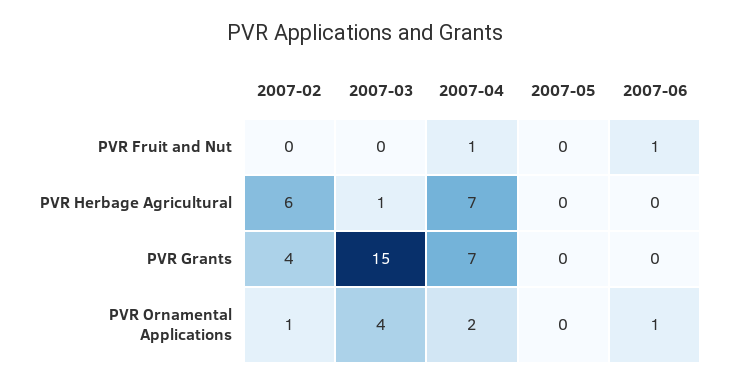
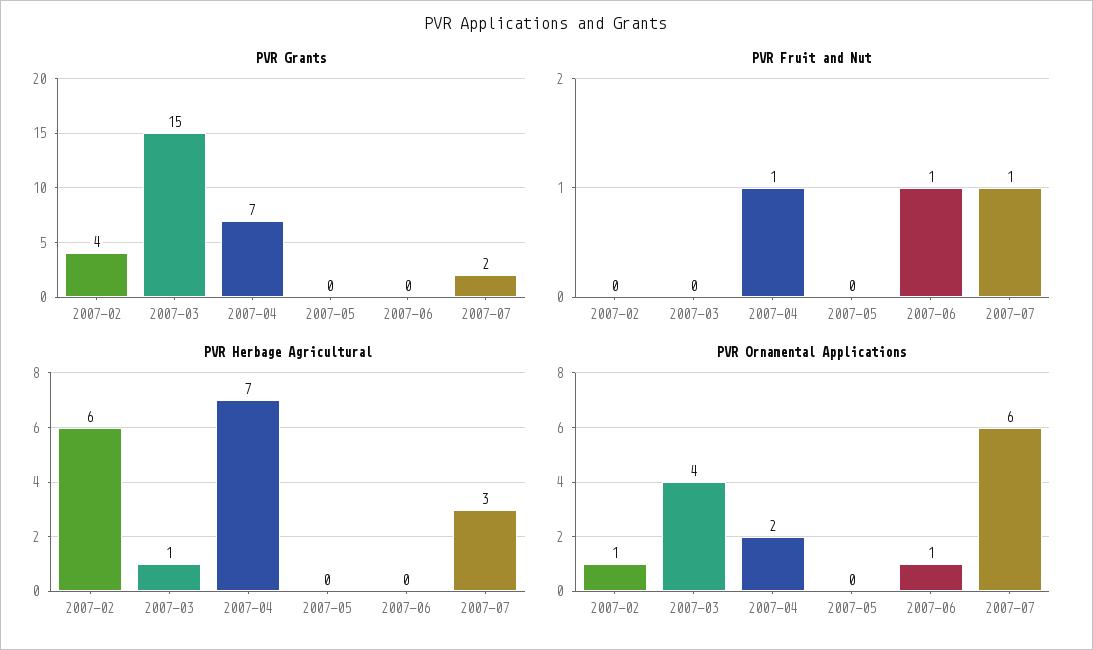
PVR Grants, 2007-07: none -> 2
PVR Fruit and Nut, 2007-07: none -> 1
PVR Herbage Agricultural, 2007-07: none -> 3
PVR Ornamental Applications, 2007-07: none -> 6

